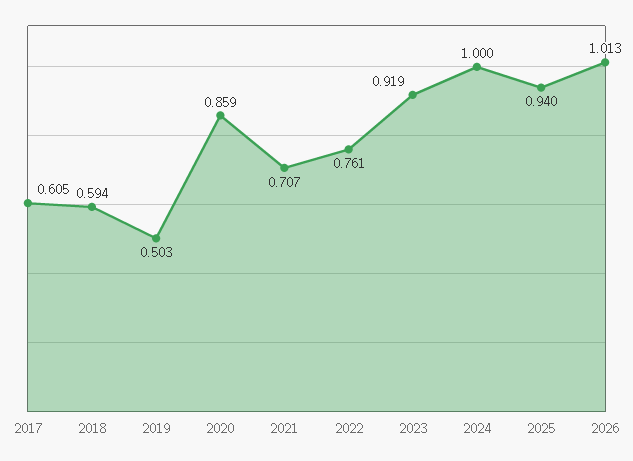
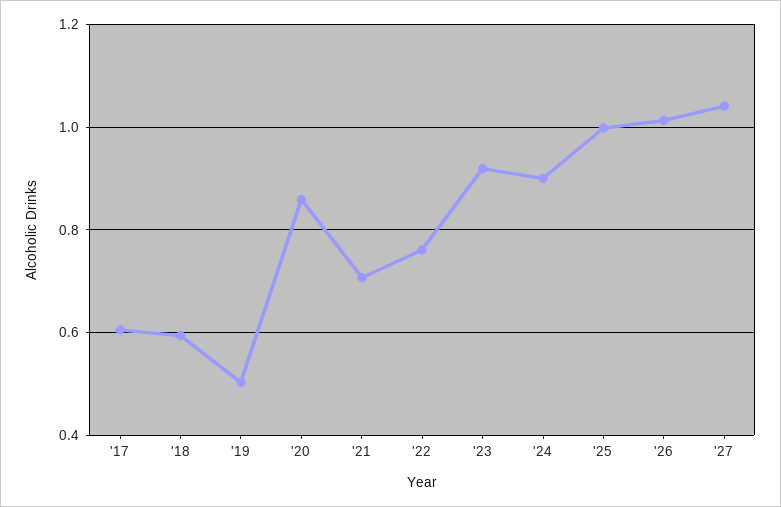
2024: 1 -> 0.9
2025: 0.94 -> 1
'27: none -> 1.04

